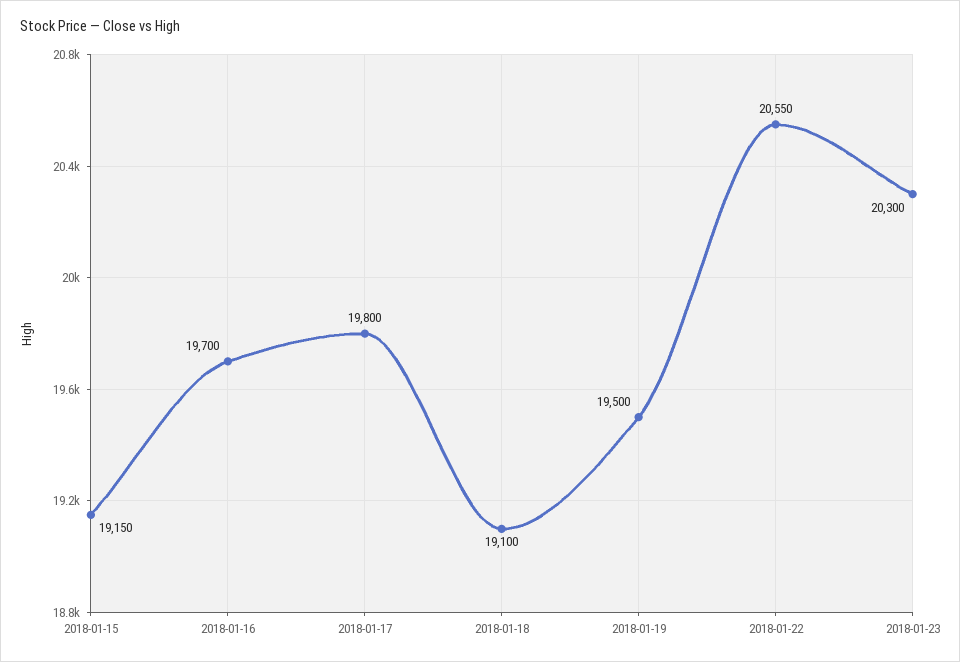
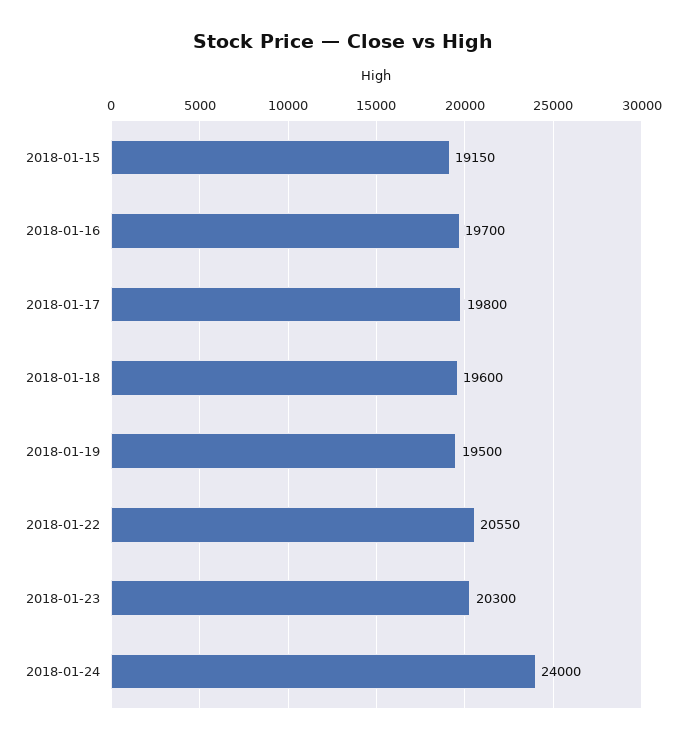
2018-01-18: 19100 -> 19600
2018-01-24: none -> 24000

